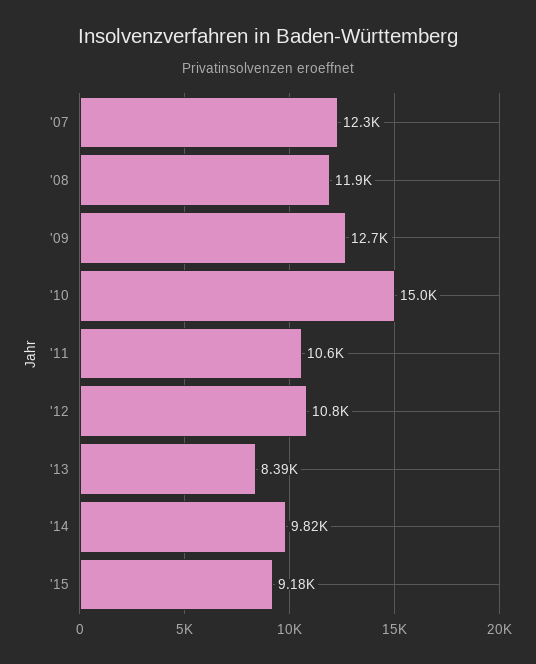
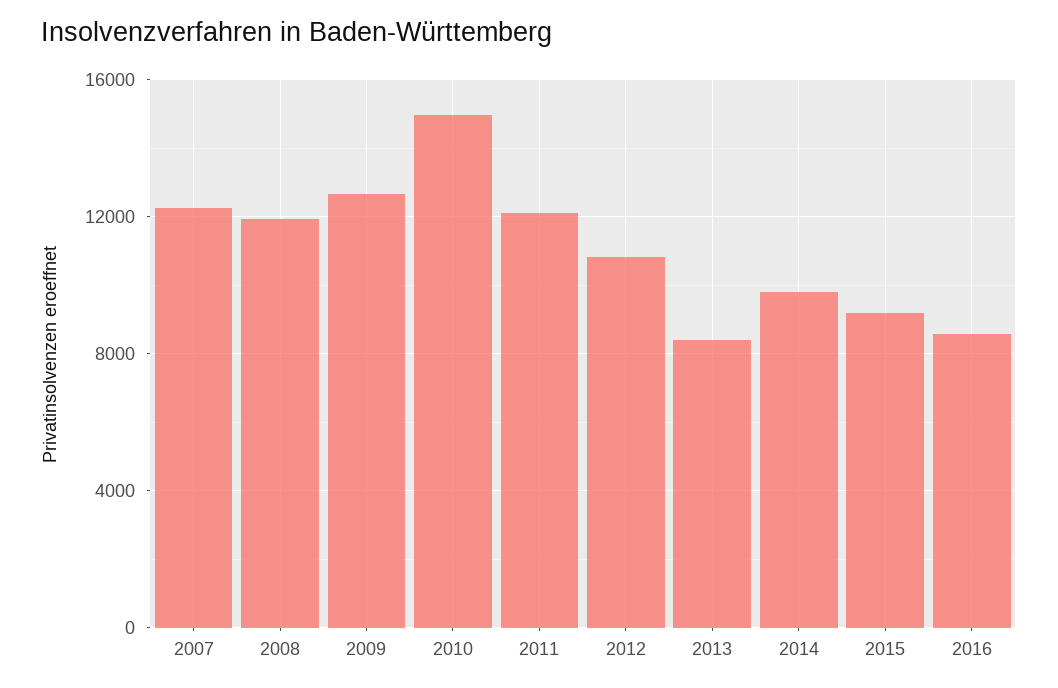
'11: 10600 -> 12000
2016: none -> 8500

